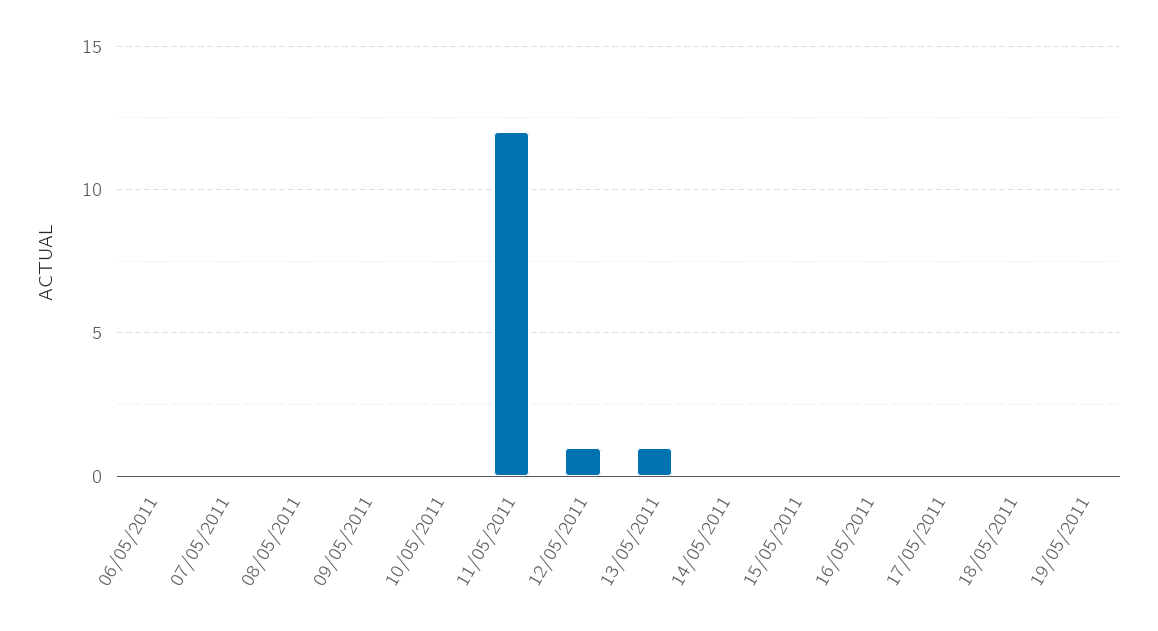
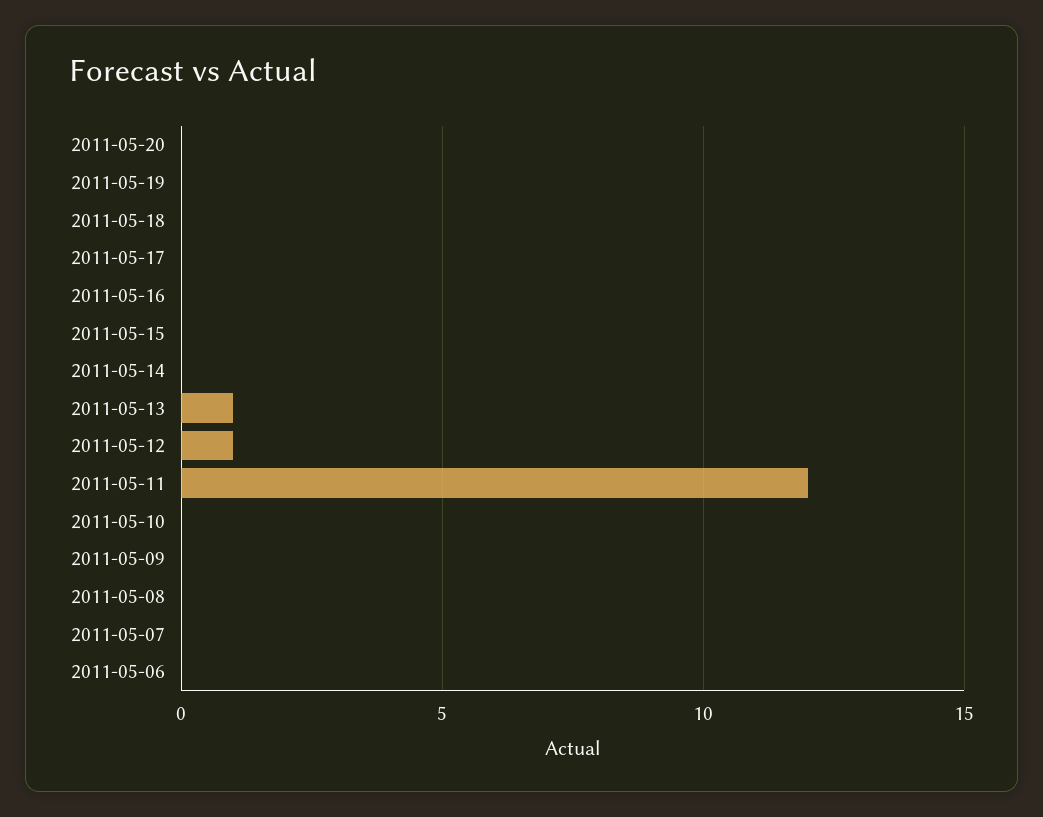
2011-05-20: none -> 0

